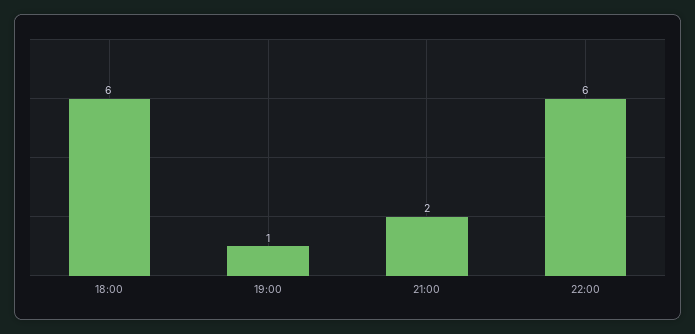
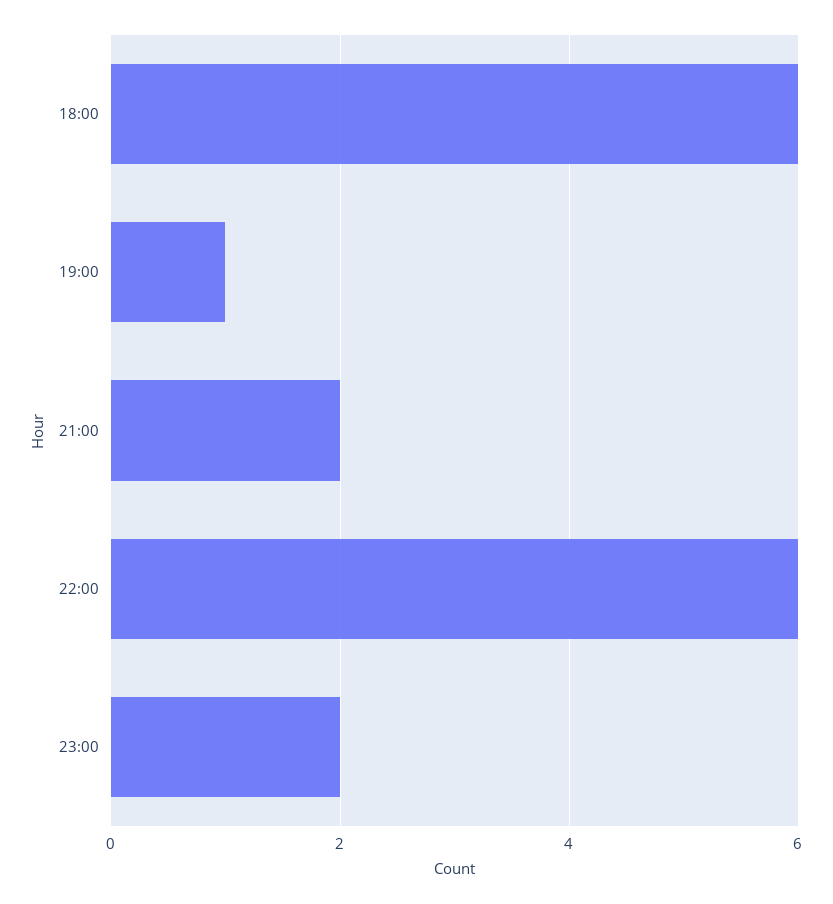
23:00: none -> 2

